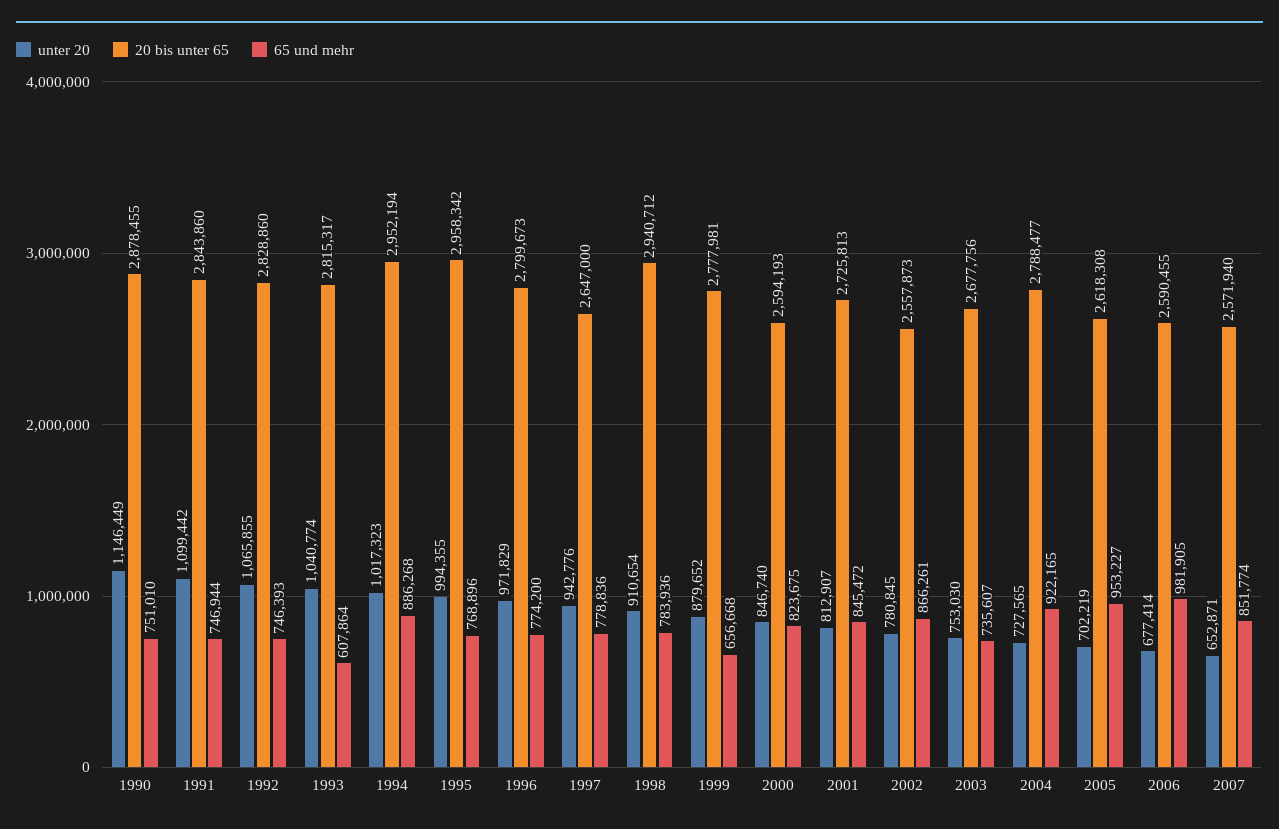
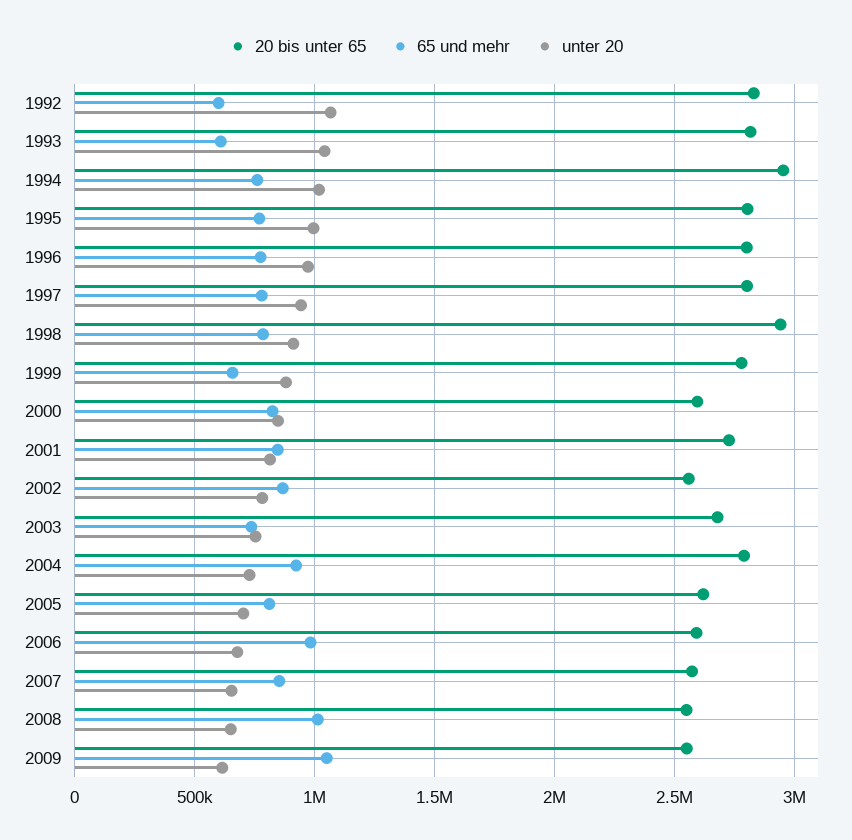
unter 20, 1990: 1146449 -> none
20 bis unter 65, 1990: 2878455 -> none
65 und mehr, 1990: 751010 -> none
unter 20, 1991: 1099442 -> none
20 bis unter 65, 1991: 2843860 -> none
65 und mehr, 1991: 746944 -> none
65 und mehr, 1992: 746393 -> 600000
65 und mehr, 1994: 886268 -> 750000
20 bis unter 65, 1995: 2958342 -> 2800000
20 bis unter 65, 1997: 2647000 -> 2800000
65 und mehr, 2005: 953227 -> 800000
20 bis unter 65, 2008: none -> 2550000
65 und mehr, 2008: none -> 1000000
unter 20, 2008: none -> 650000
20 bis unter 65, 2009: none -> 2550000
65 und mehr, 2009: none -> 1050000
unter 20, 2009: none -> 600000

